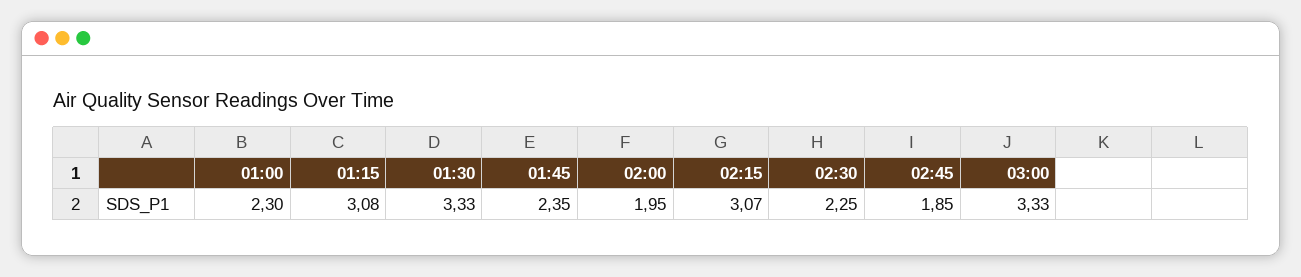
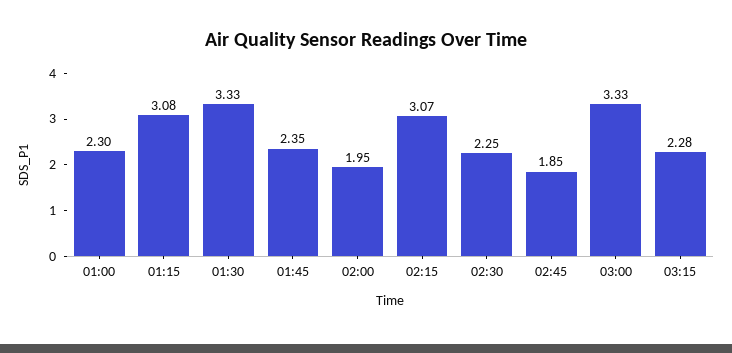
03:15: none -> 2.28

